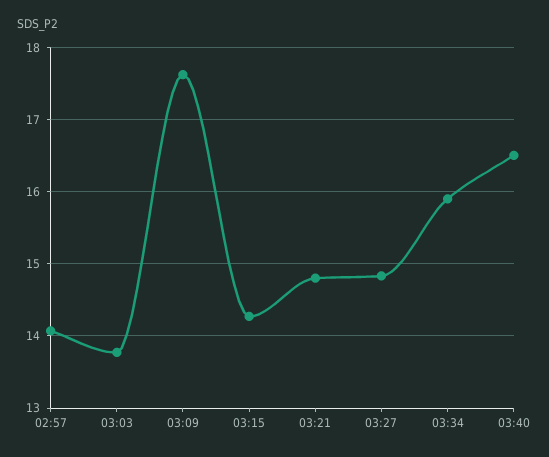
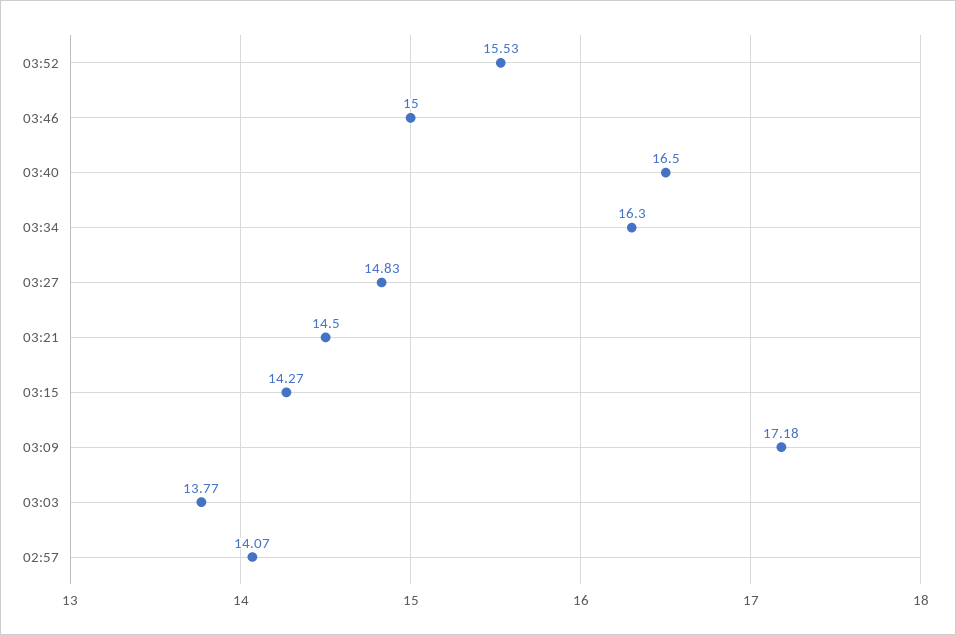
03:09: 17.6 -> 17.18
03:21: 14.8 -> 14.5
03:34: 15.9 -> 16.3
03:52: none -> 15.53
03:46: none -> 15

